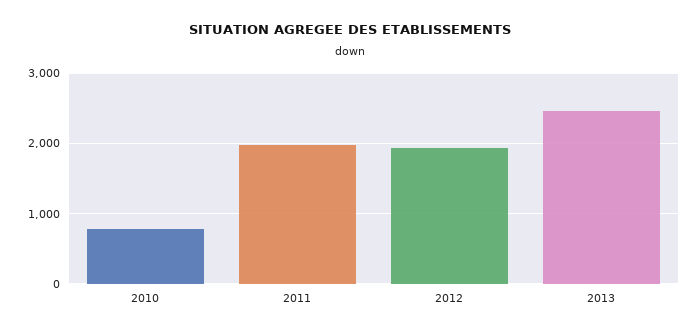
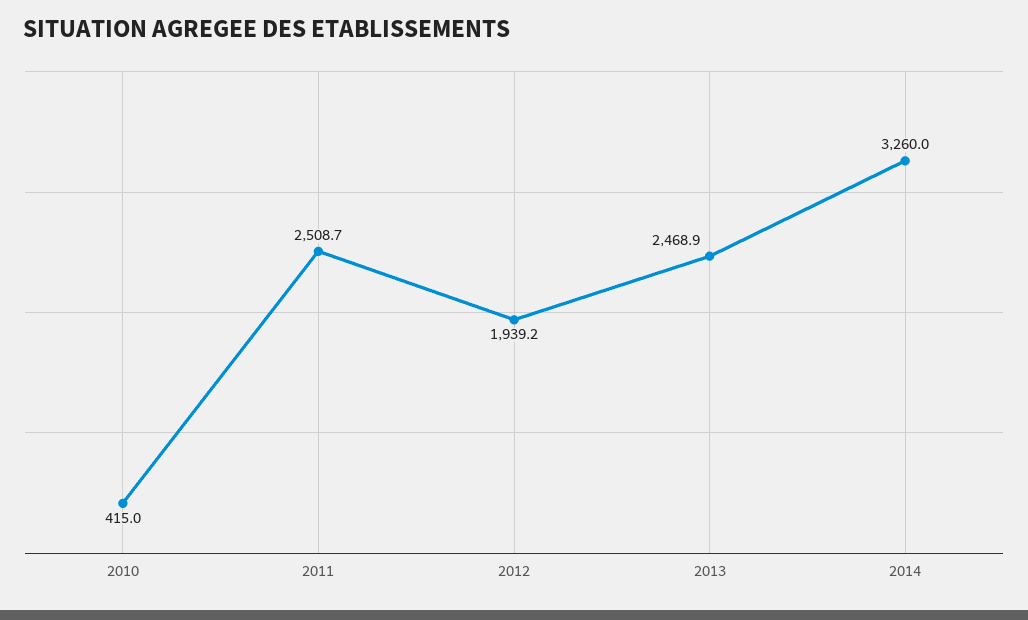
2010: 800 -> 415
2011: 2000 -> 2508.7
2014: none -> 3260

